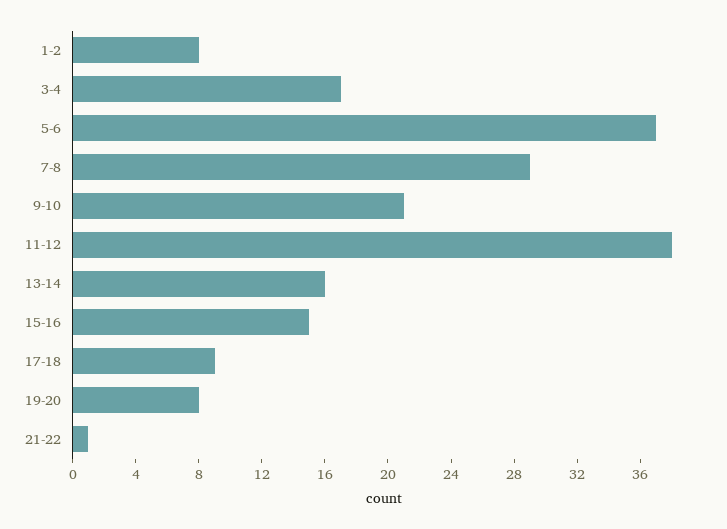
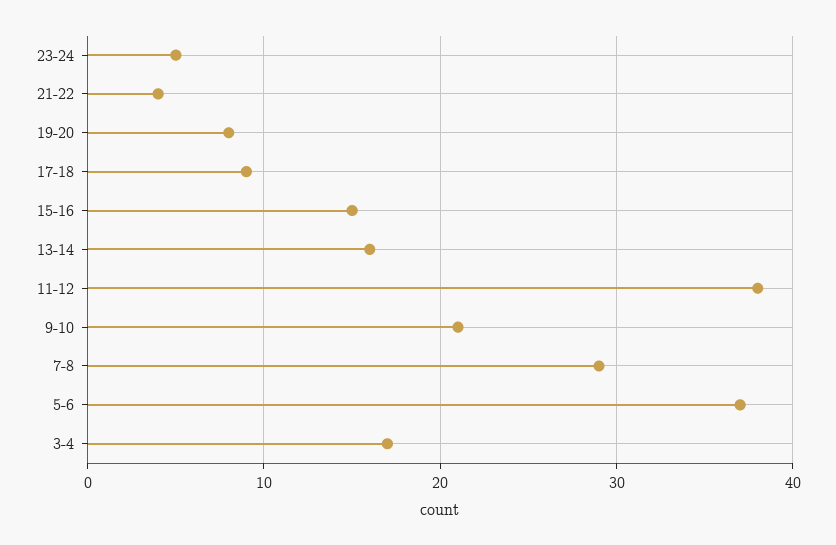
1-2: 8 -> none
21-22: 1 -> 4
23-24: none -> 5

